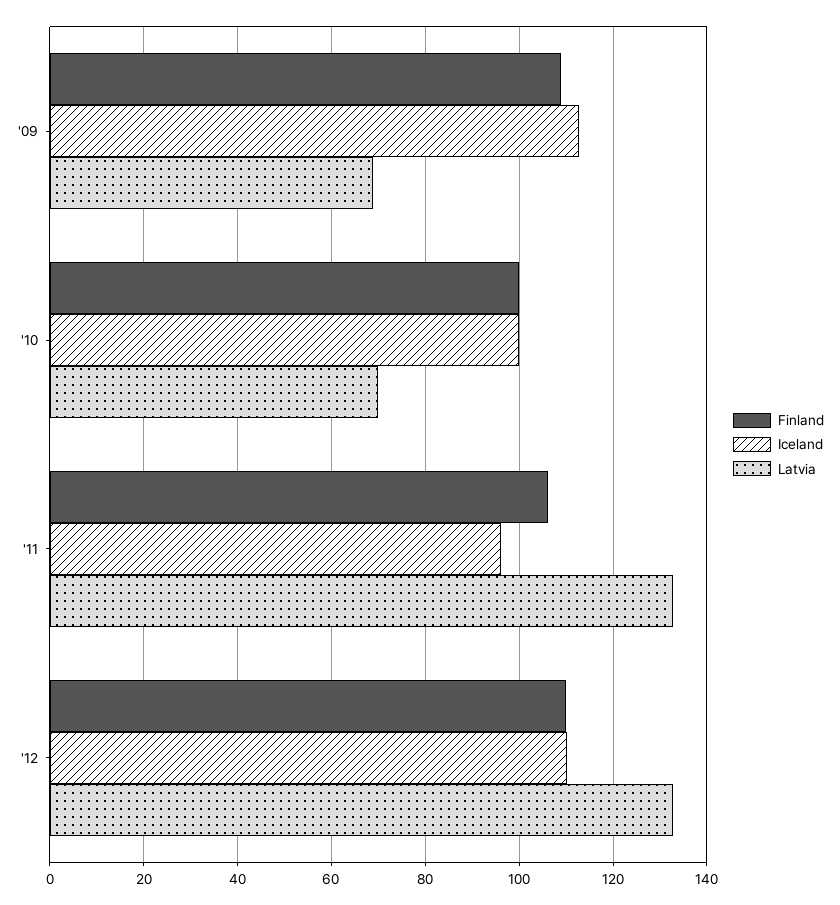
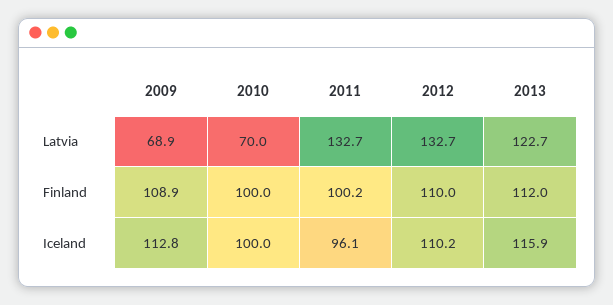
Finland, '11: 106 -> 100.2
Latvia, 2013: none -> 122.7
Finland, 2013: none -> 112
Iceland, 2013: none -> 115.9

